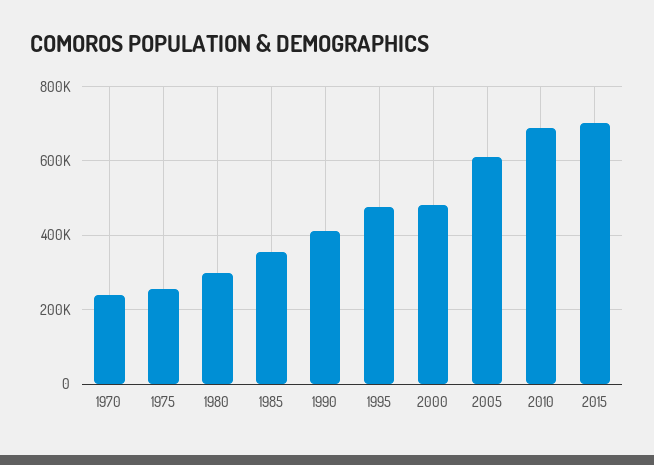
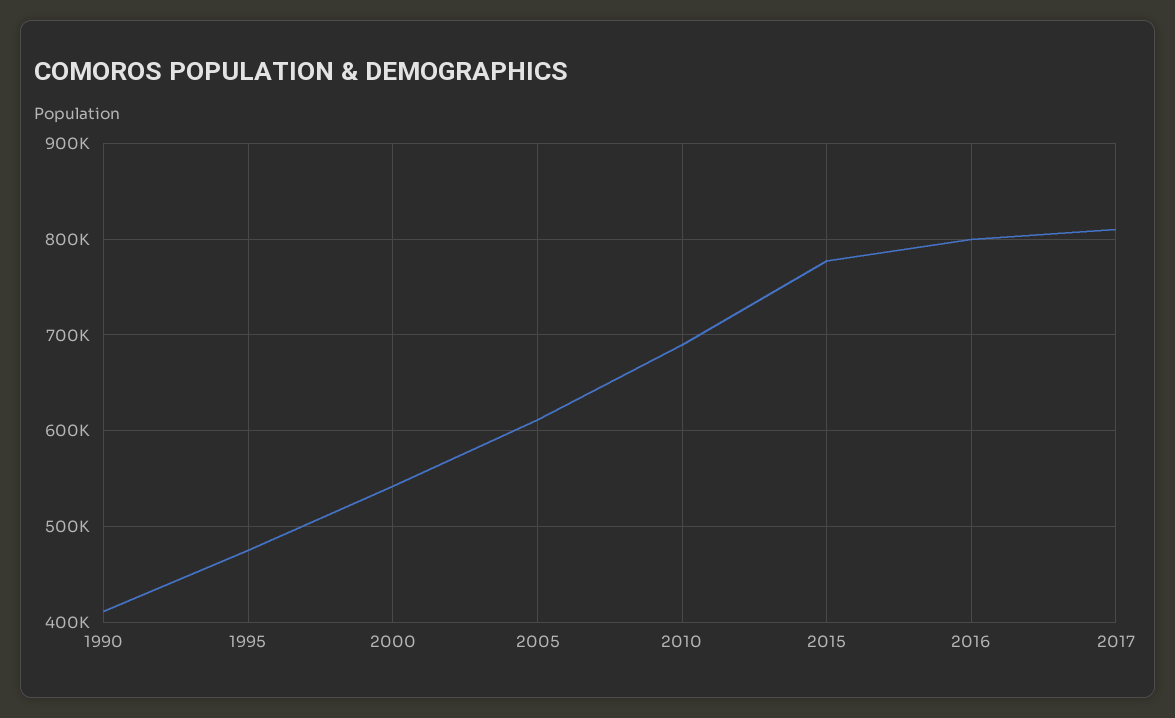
1970: 240000 -> none
1975: 260000 -> none
1980: 300000 -> none
1985: 360000 -> none
2000: 480000 -> 540000
2015: 700000 -> 780000
2016: none -> 800000
2017: none -> 810000

